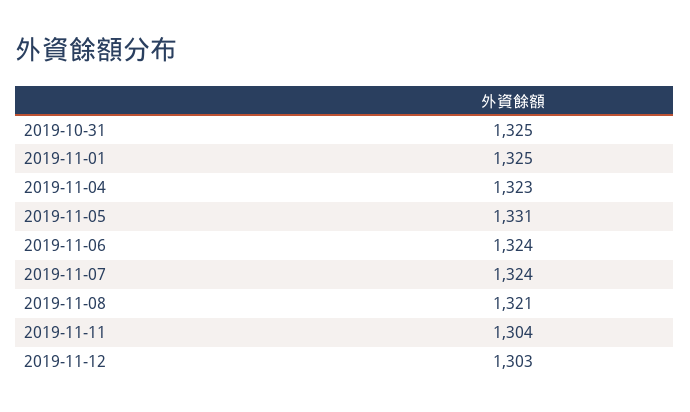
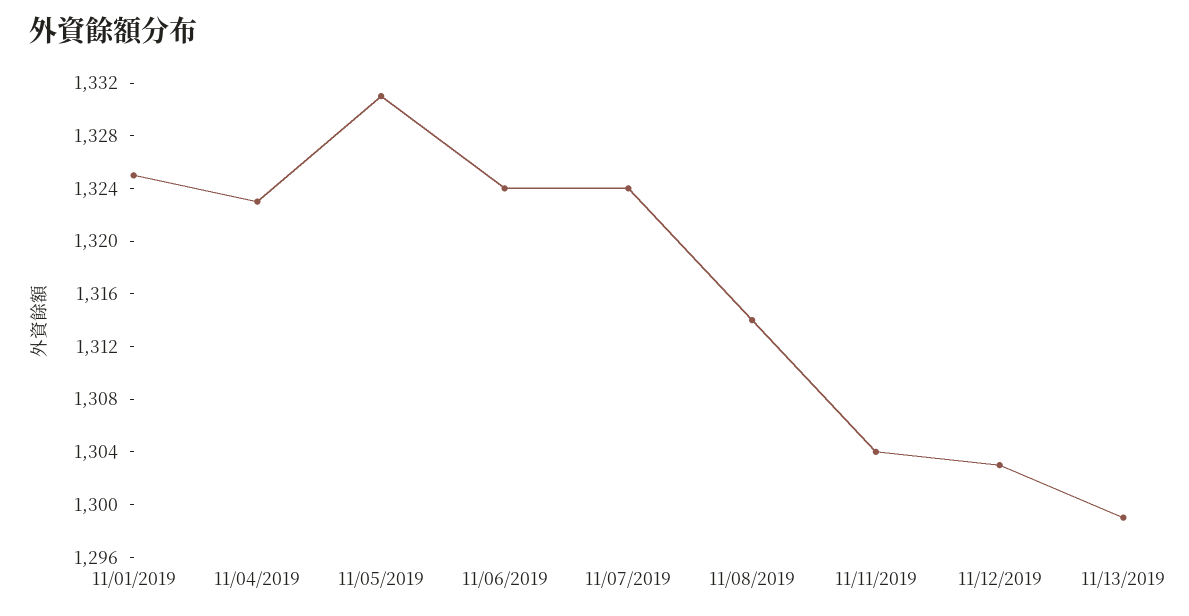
2019-10-31: 1325 -> none
2019-11-08: 1321 -> 1314
11/13/2019: none -> 1299

